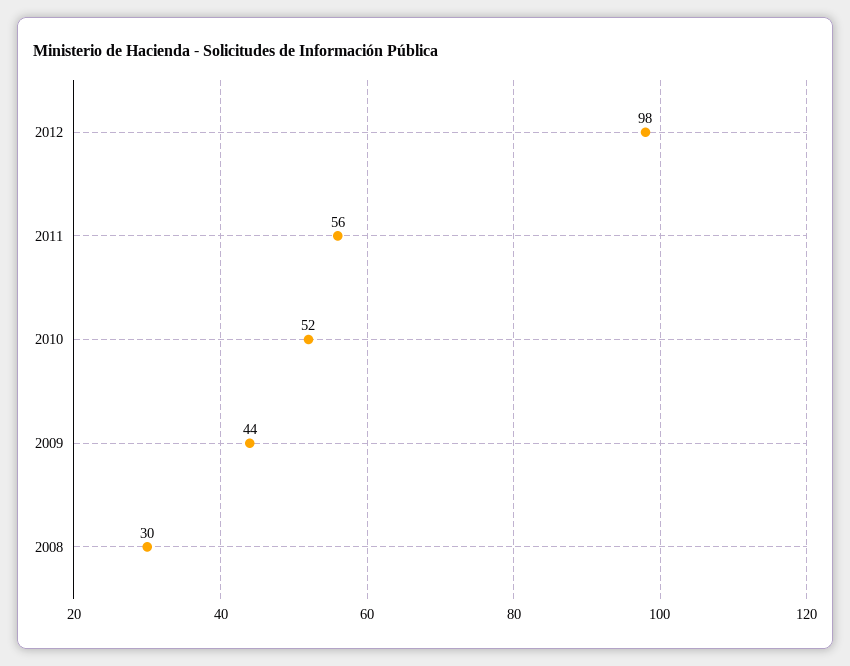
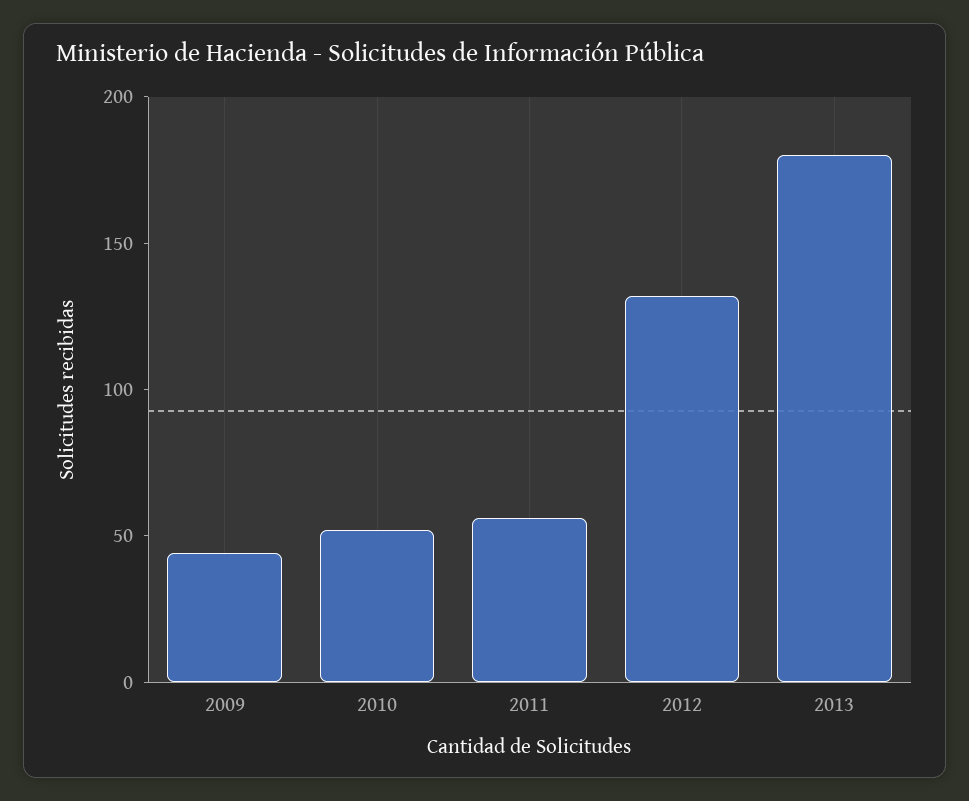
2012: 98 -> 130
2008: 30 -> none
2013: none -> 180

